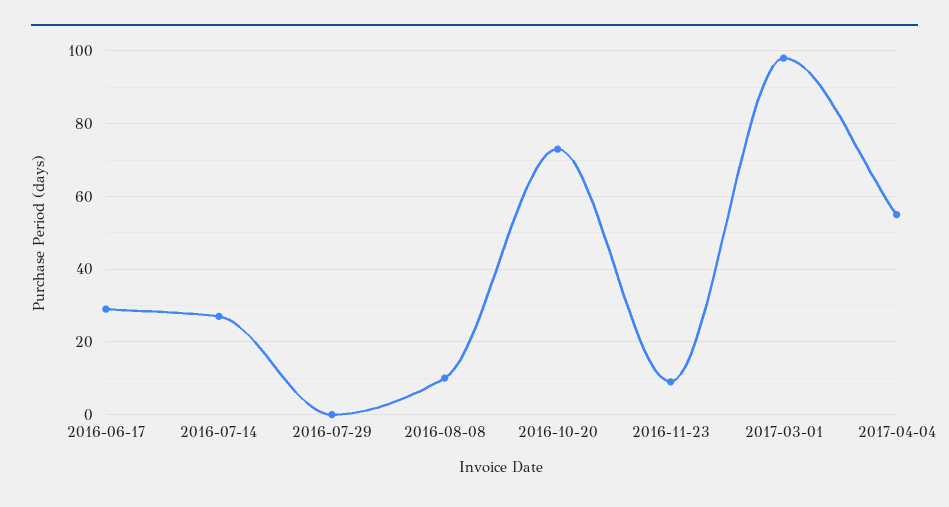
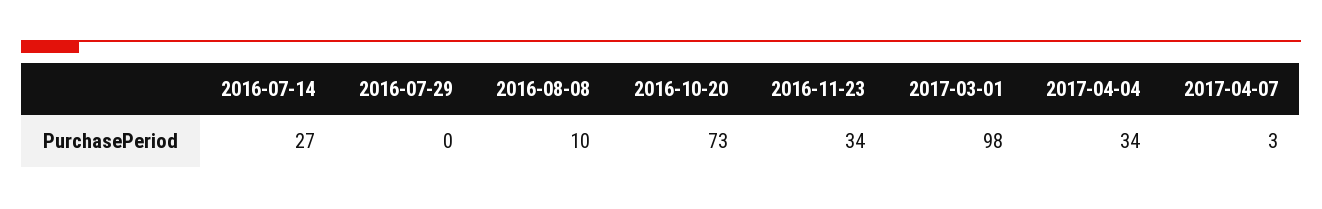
2016-06-17: 30 -> none
2016-11-23: 10 -> 34
2017-04-04: 55 -> 34
2017-04-07: none -> 3

